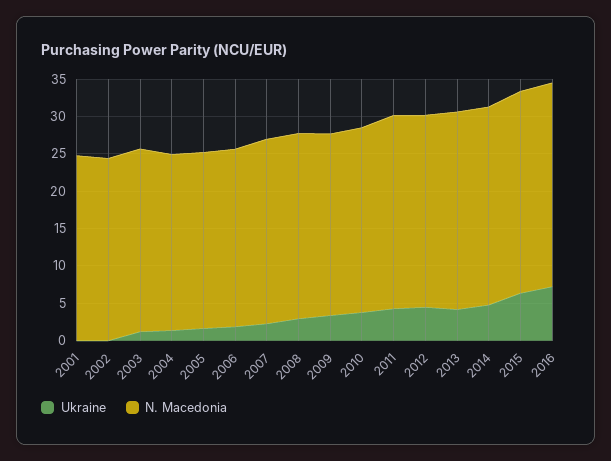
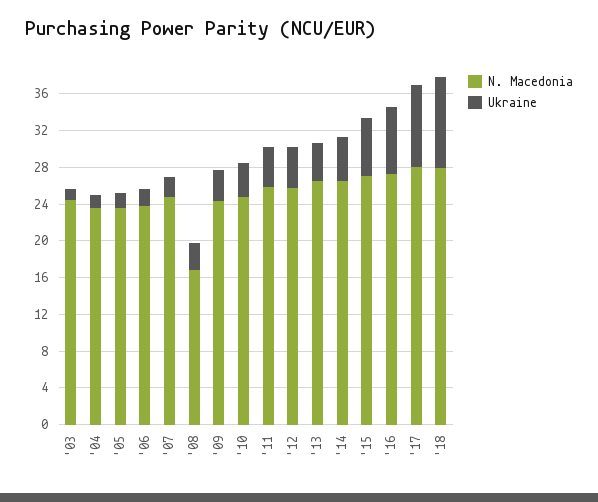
Ukraine, 2001: 0 -> none
N. Macedonia, 2001: 25 -> none
Ukraine, 2002: 0 -> none
N. Macedonia, 2002: 25 -> none
N. Macedonia, 2008: 25 -> 17
N. Macedonia, '17: none -> 28
Ukraine, '17: none -> 9
N. Macedonia, '18: none -> 28
Ukraine, '18: none -> 10

